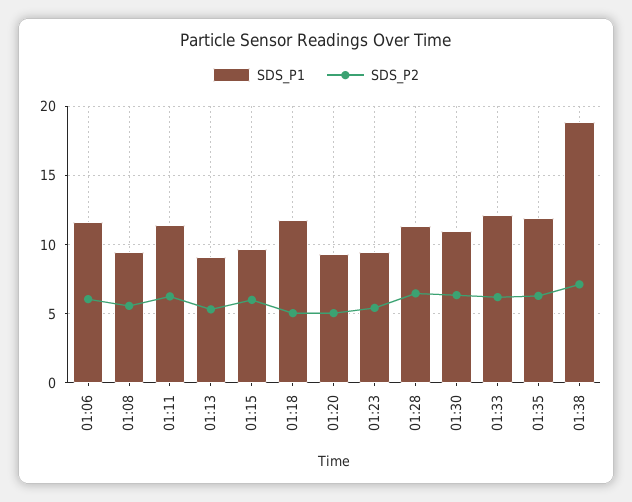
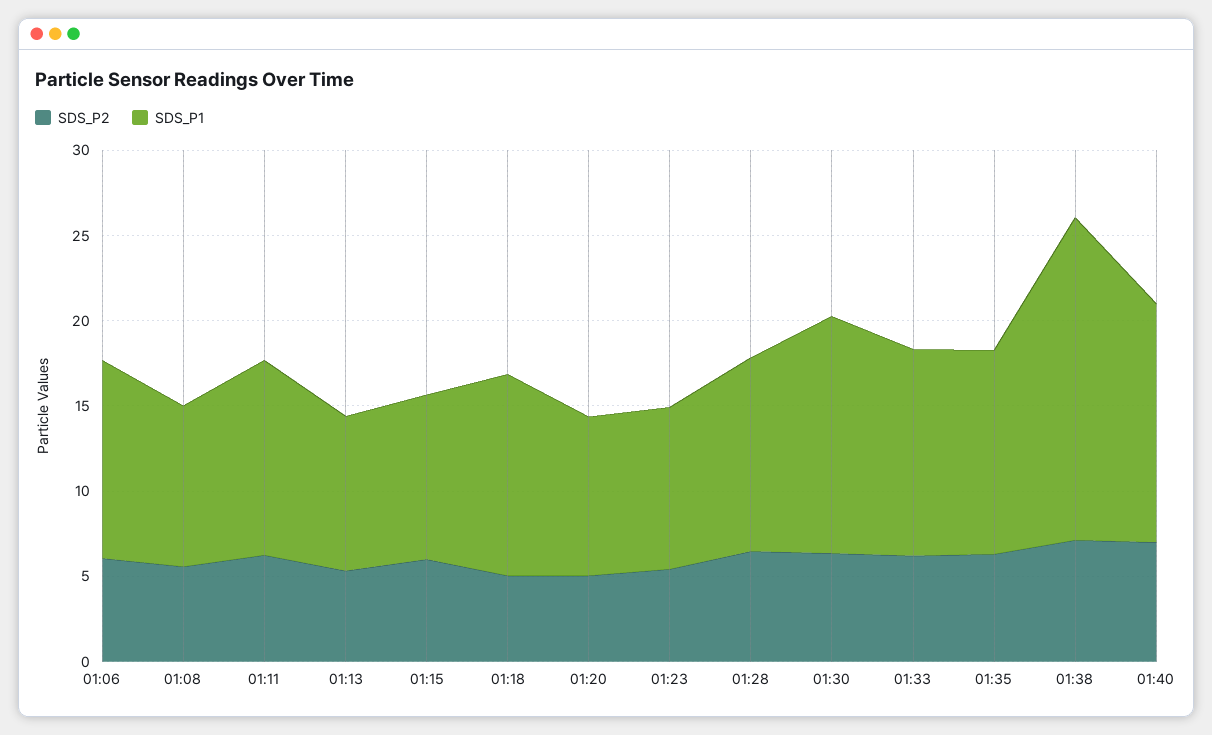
SDS_P1, 01:30: 11 -> 14
SDS_P2, 01:40: none -> 7
SDS_P1, 01:40: none -> 14

